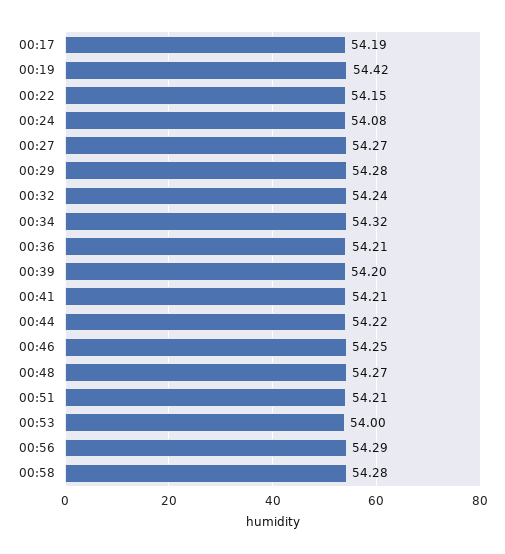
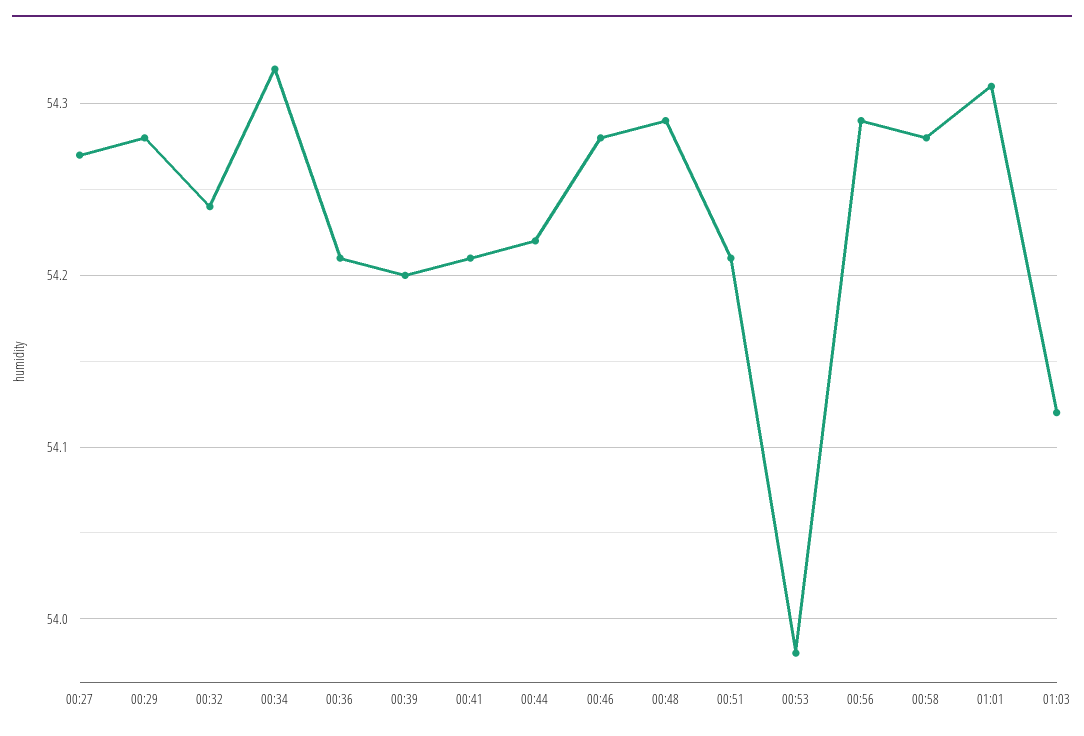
00:17: 54.19 -> none
00:19: 54.42 -> none
00:22: 54.15 -> none
00:24: 54.08 -> none
00:46: 54.25 -> 54.28
00:48: 54.27 -> 54.29
00:53: 54 -> 53.98
01:01: none -> 54.31
01:03: none -> 54.12

